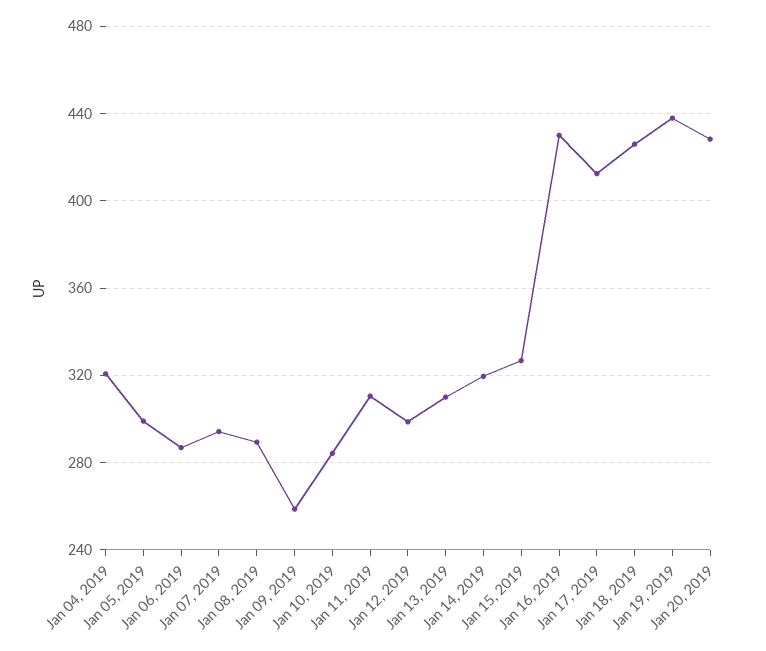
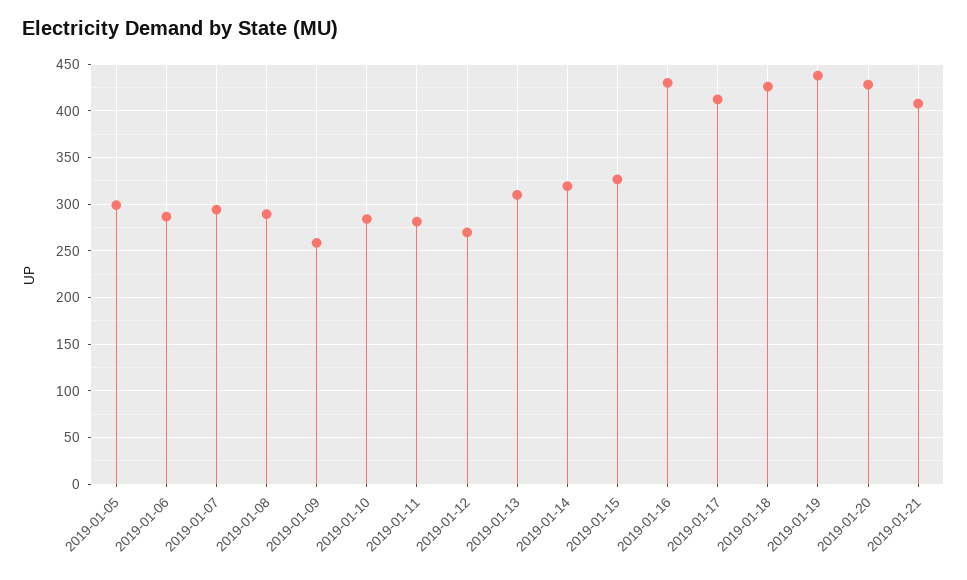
Jan 04, 2019: 320 -> none
Jan 11, 2019: 310 -> 280
Jan 12, 2019: 300 -> 270
2019-01-21: none -> 410

